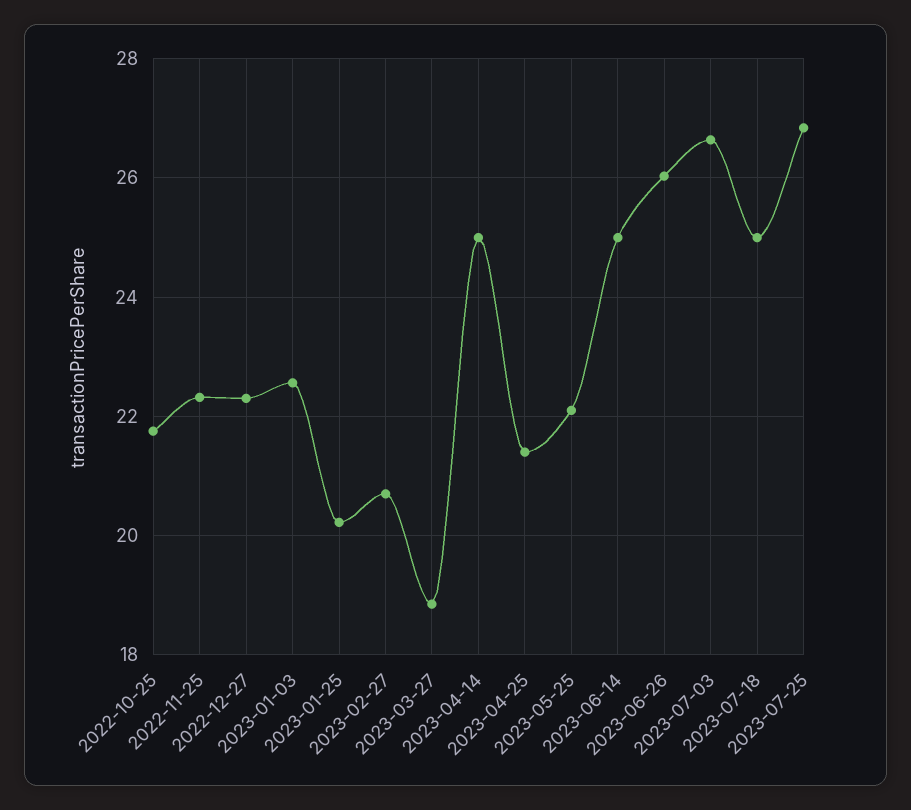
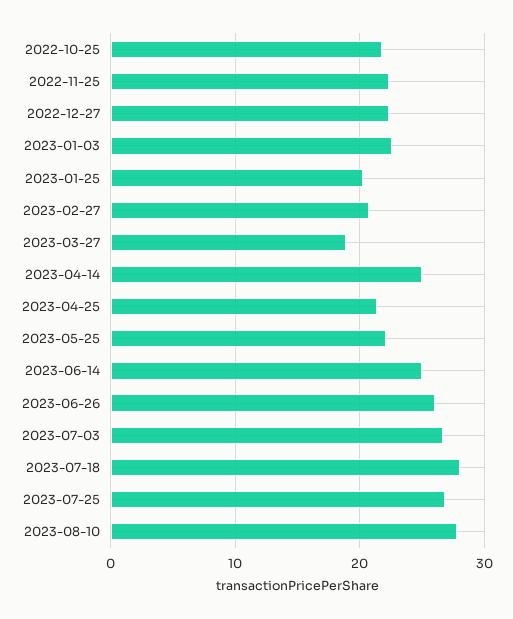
2023-07-18: 25 -> 28
2023-08-10: none -> 28

